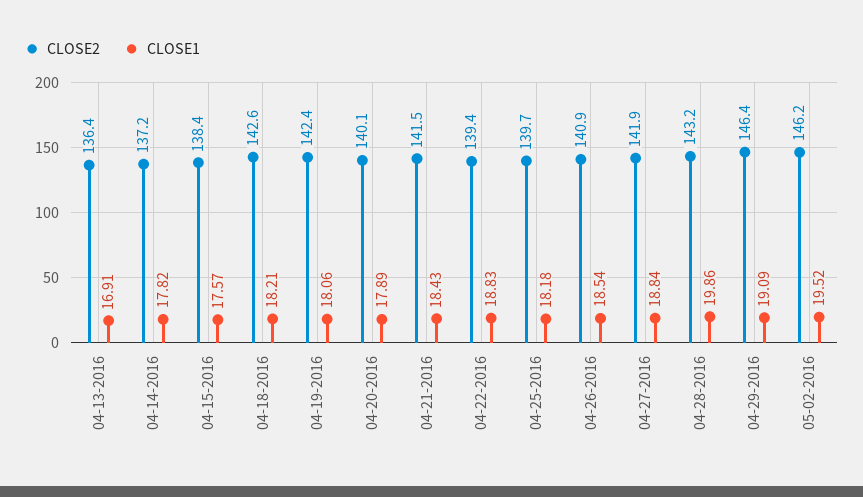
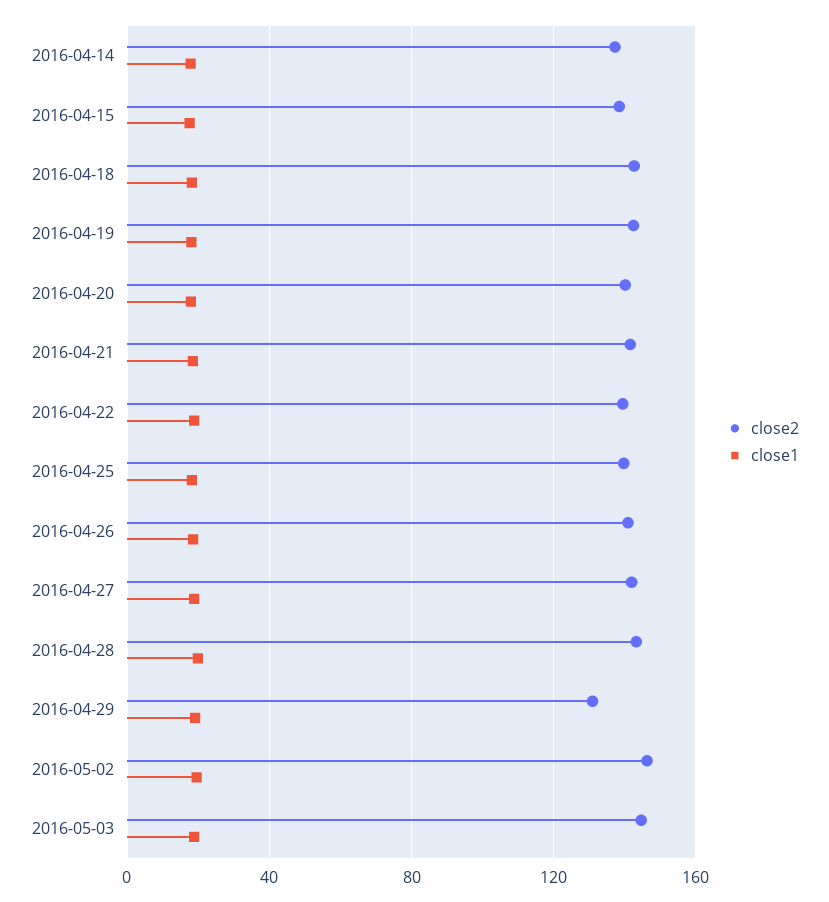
CLOSE2, 04-13-2016: 136.4 -> none
CLOSE1, 04-13-2016: 16.91 -> none
CLOSE2, 04-29-2016: 146.4 -> 130
CLOSE2, 2016-05-03: none -> 145
CLOSE1, 2016-05-03: none -> 20

